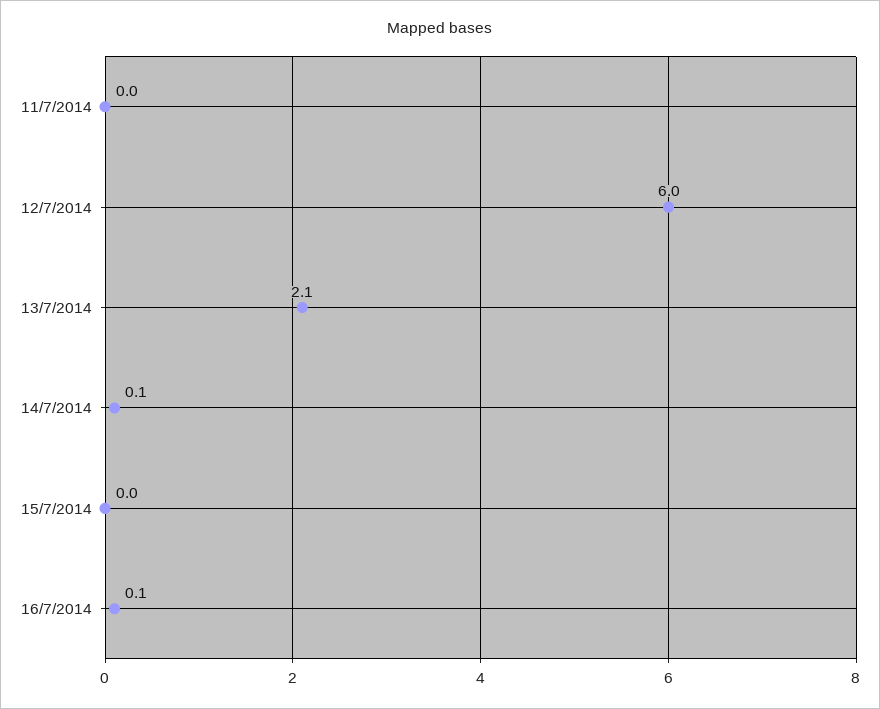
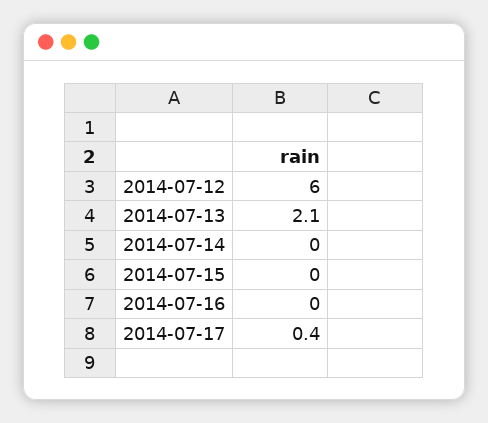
11/7/2014: 0 -> none
14/7/2014: 0.1 -> 0
16/7/2014: 0.1 -> 0
2014-07-17: none -> 0.4

